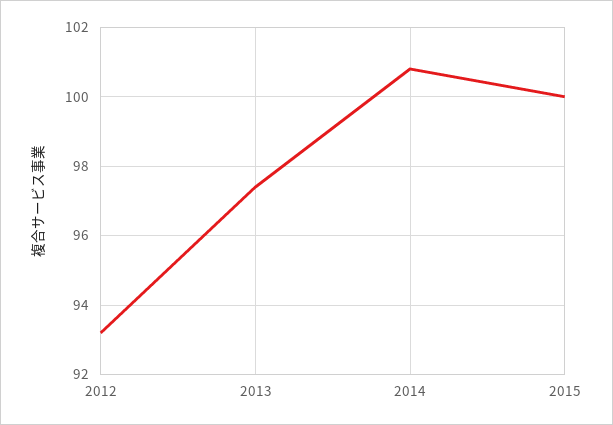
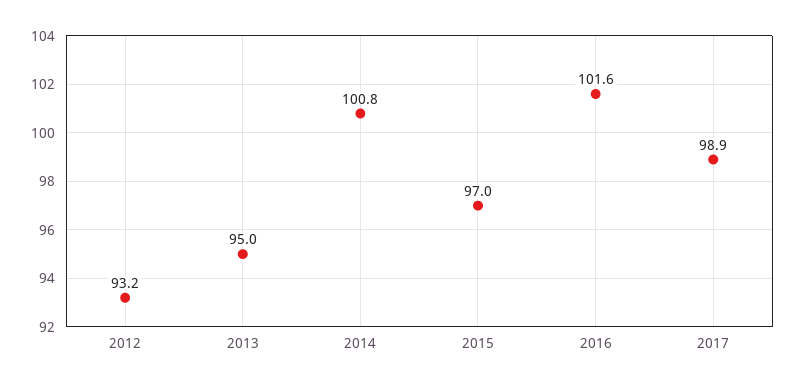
2013: 97.5 -> 95
2015: 100 -> 97
2016: none -> 101.6
2017: none -> 98.9

